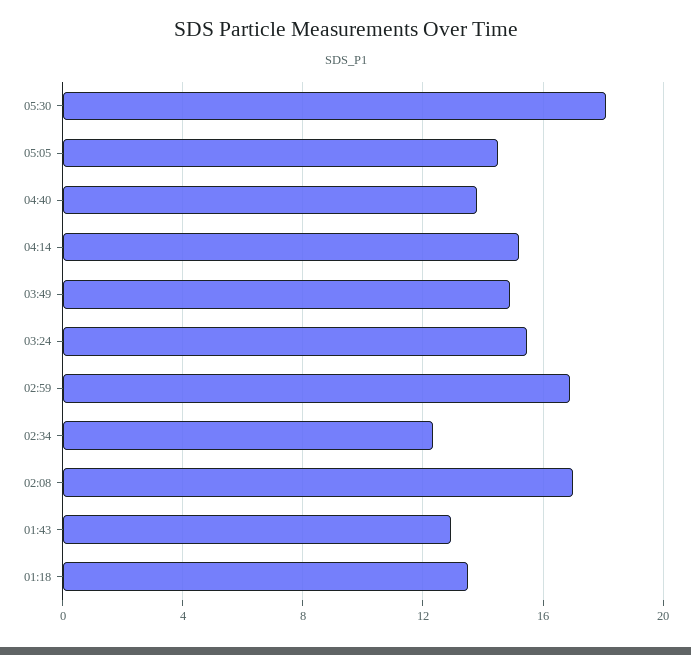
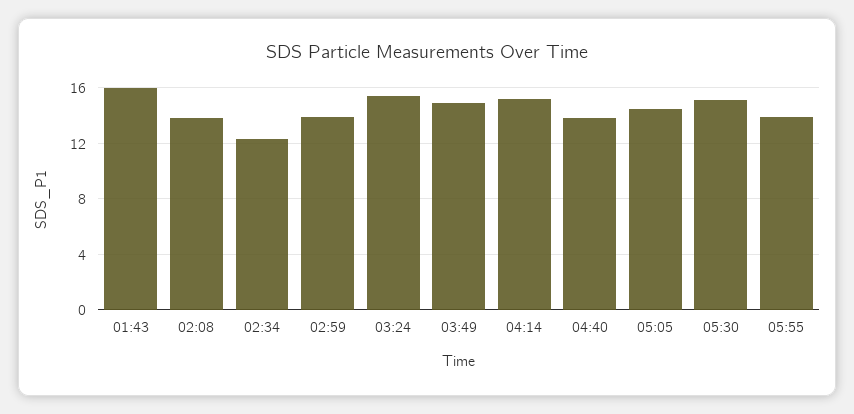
05:30: 18 -> 15
02:59: 17 -> 14
02:08: 17 -> 14
01:43: 13 -> 16
01:18: 13.5 -> none
05:55: none -> 14

